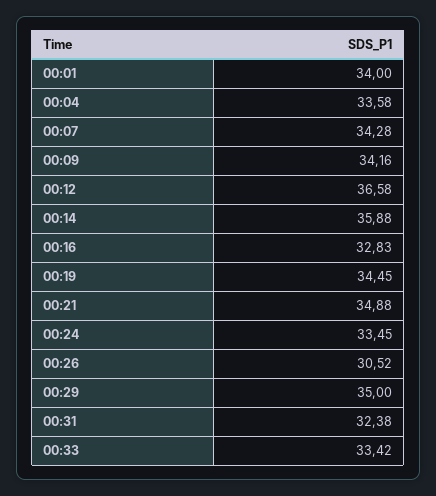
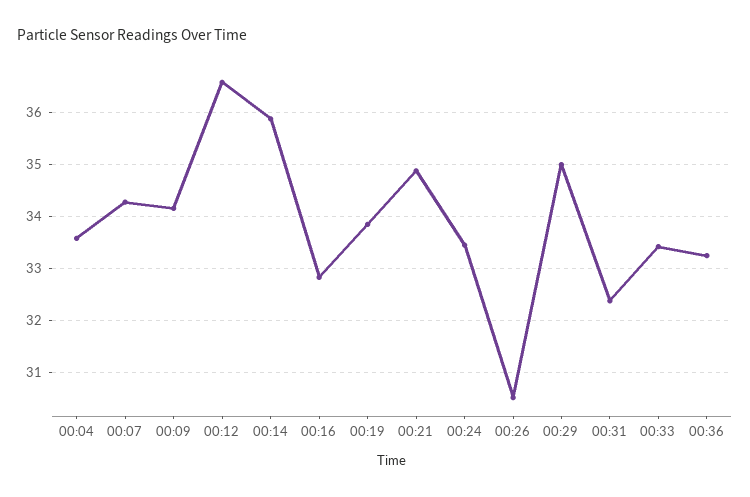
00:01: 34 -> none
00:19: 34.45 -> 33.8
00:36: none -> 33.2

